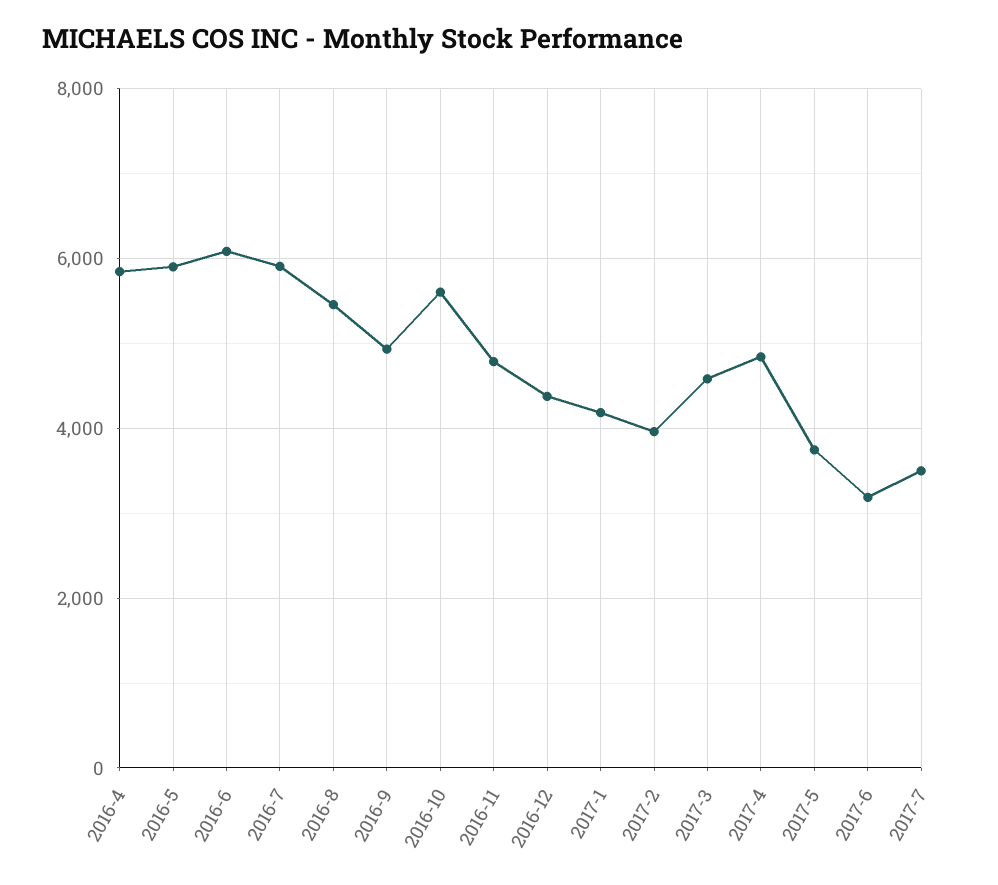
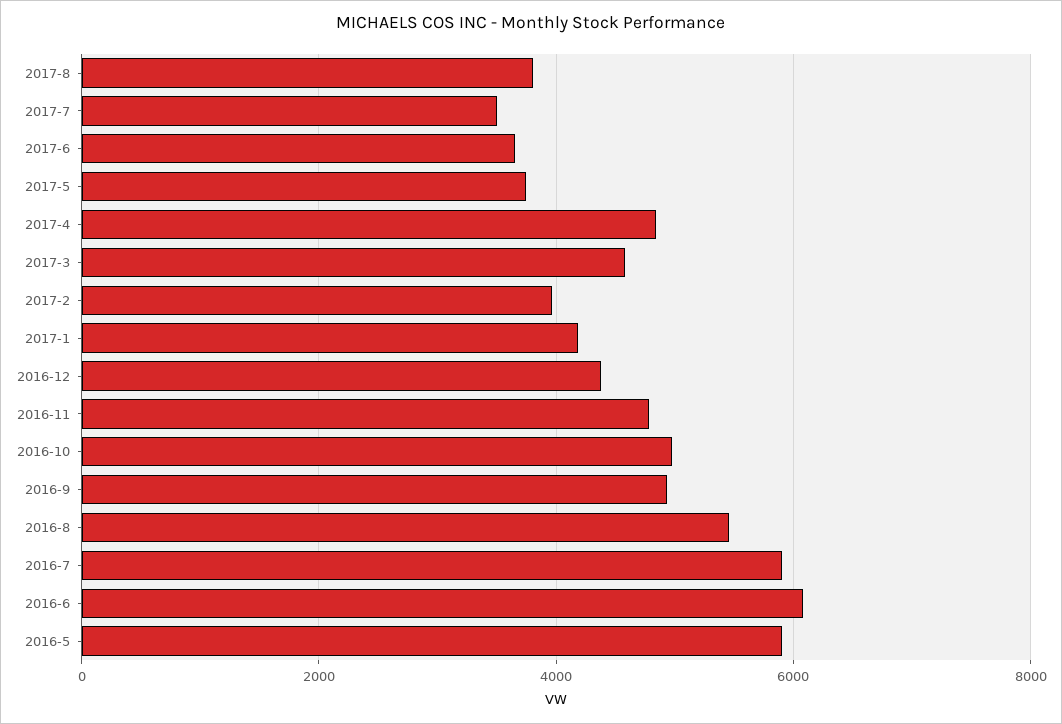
2016-4: 5800 -> none
2016-10: 5600 -> 5000
2017-6: 3200 -> 3600
2017-8: none -> 3800

